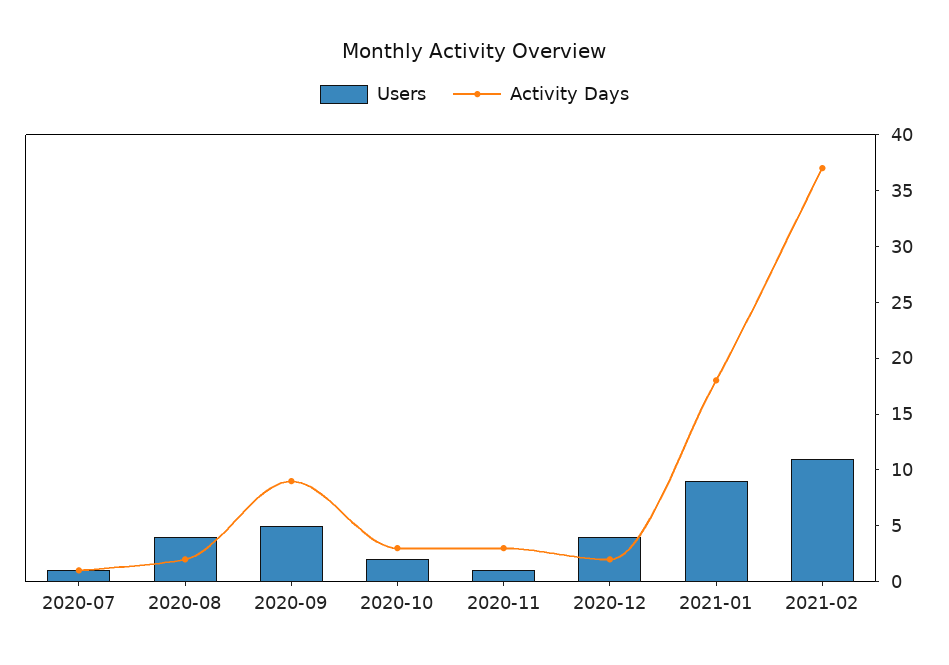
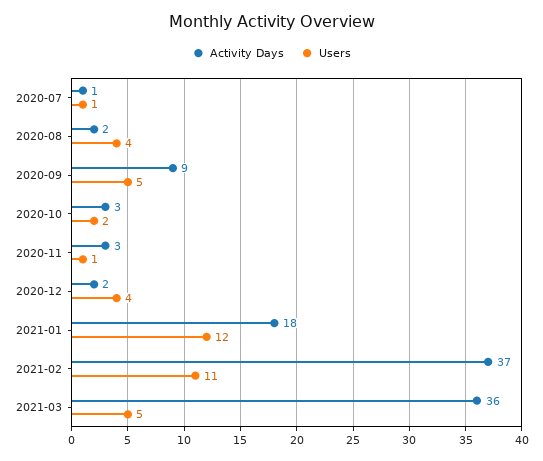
Users, 2021-01: 9 -> 12
Activity Days, 2021-03: none -> 36
Users, 2021-03: none -> 5

